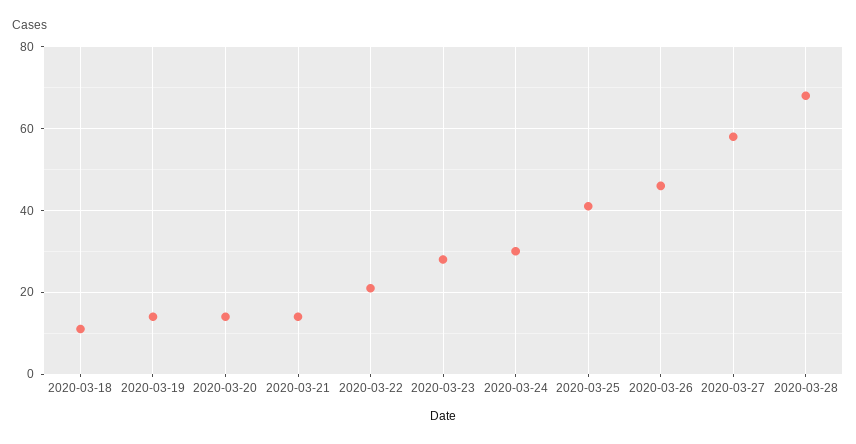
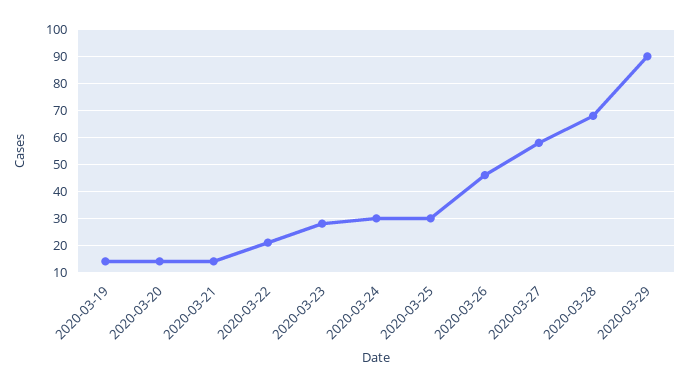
2020-03-18: 10 -> none
2020-03-25: 40 -> 30
2020-03-29: none -> 90

